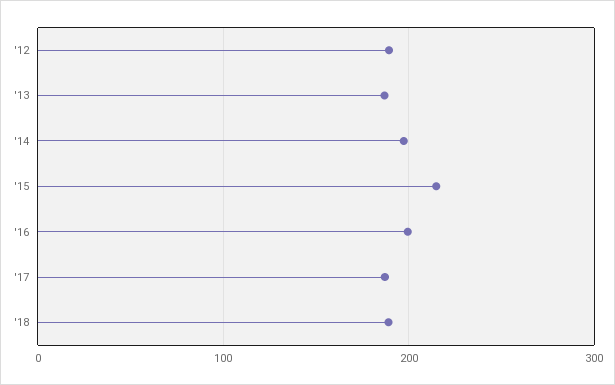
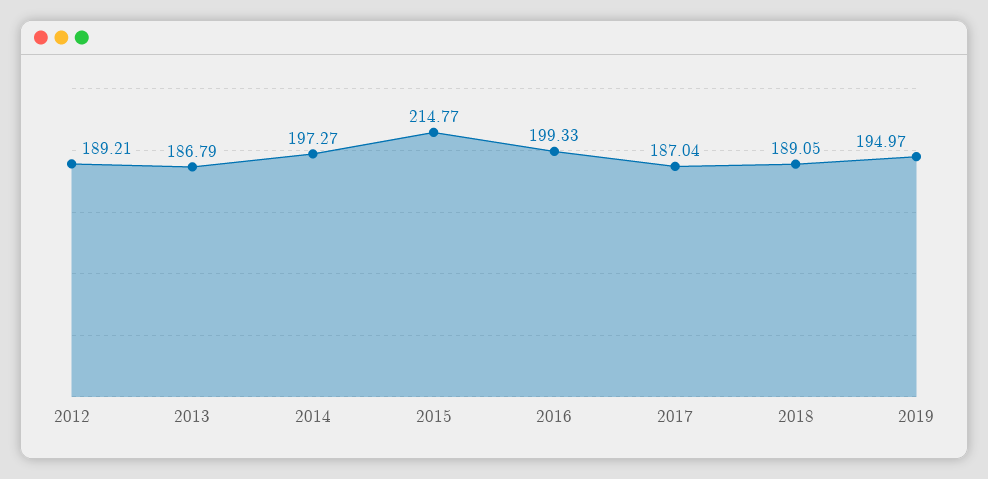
2019: none -> 194.97

